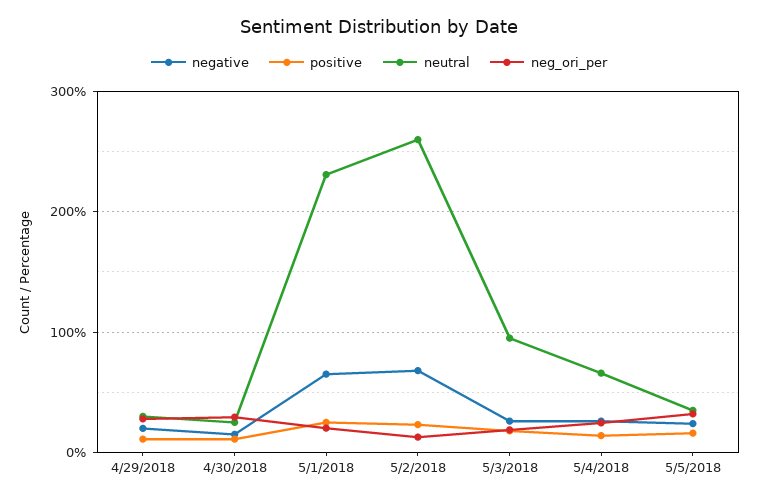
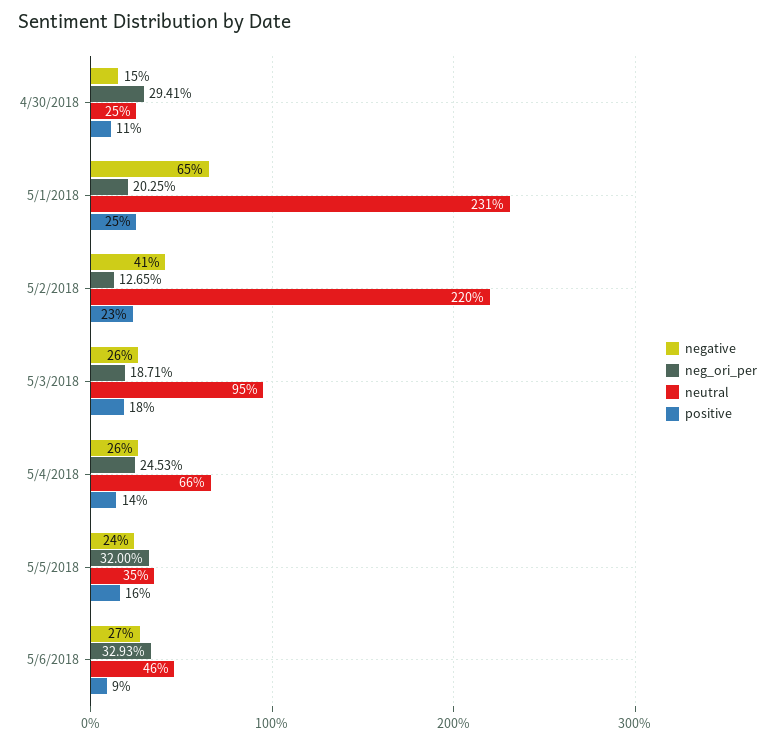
negative, 4/29/2018: 20 -> none
positive, 4/29/2018: 10 -> none
neutral, 4/29/2018: 30 -> none
neg_ori_per, 4/29/2018: 30 -> none
negative, 5/2/2018: 70 -> 41
neutral, 5/2/2018: 260 -> 220
negative, 5/6/2018: none -> 27
neg_ori_per, 5/6/2018: none -> 32.93
neutral, 5/6/2018: none -> 46
positive, 5/6/2018: none -> 9

